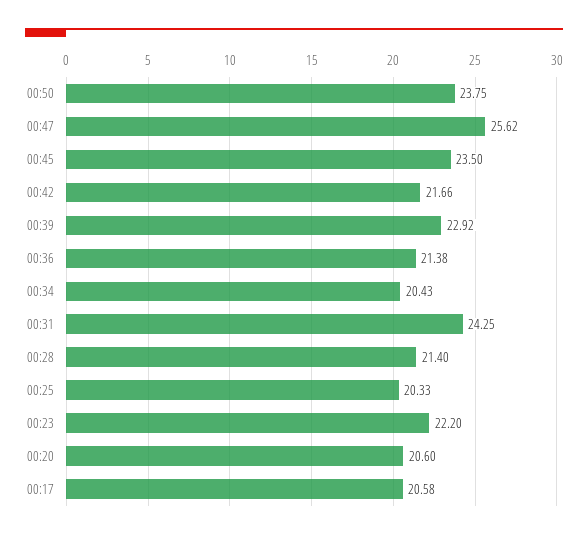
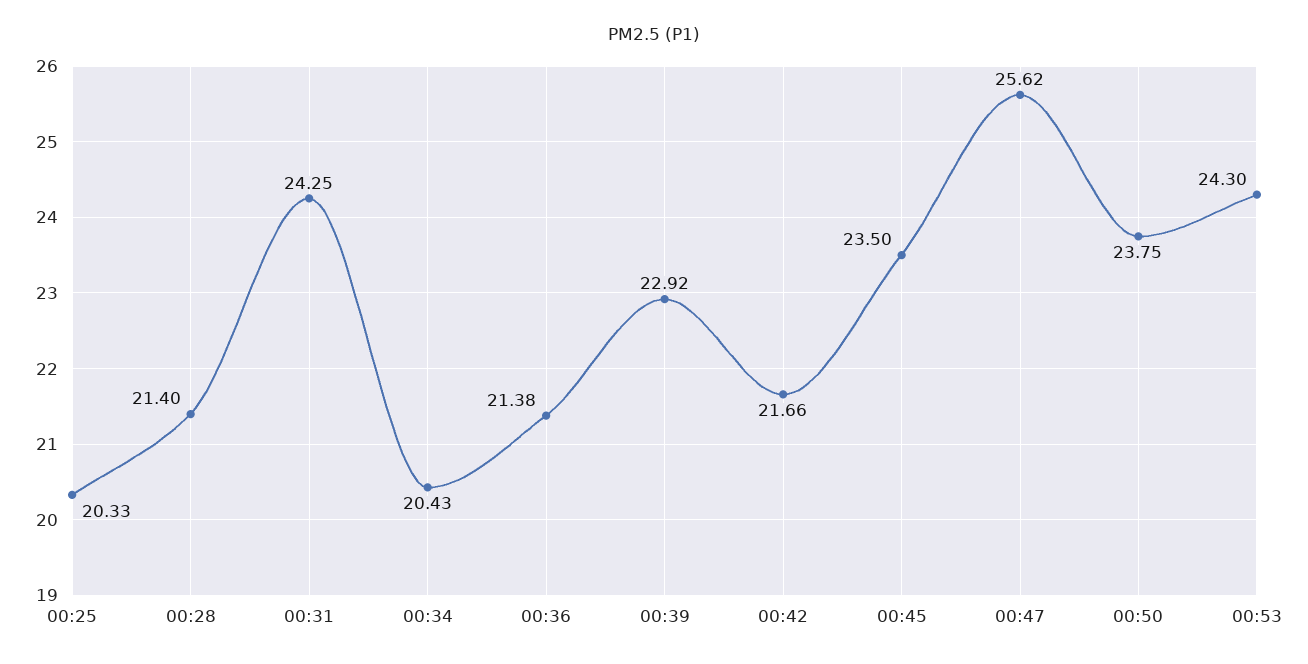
00:23: 22.2 -> none
00:20: 20.6 -> none
00:17: 20.58 -> none
00:53: none -> 24.3

